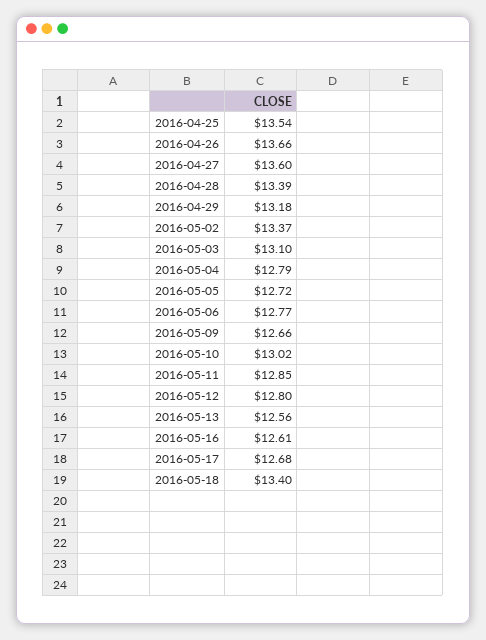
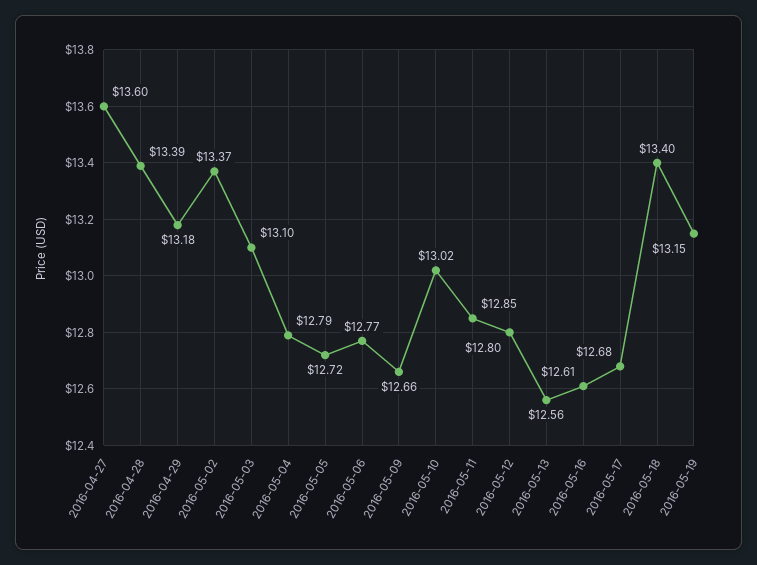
2016-04-25: 13.54 -> none
2016-04-26: 13.66 -> none
2016-05-19: none -> 13.15

